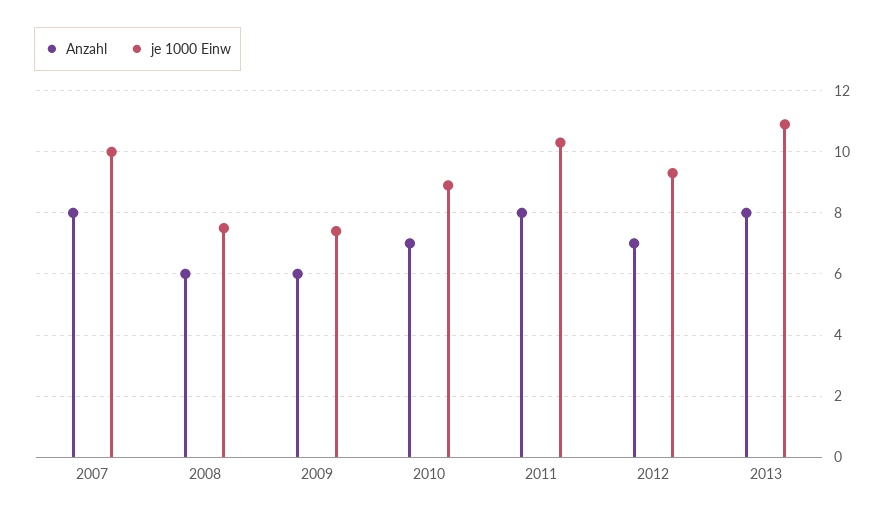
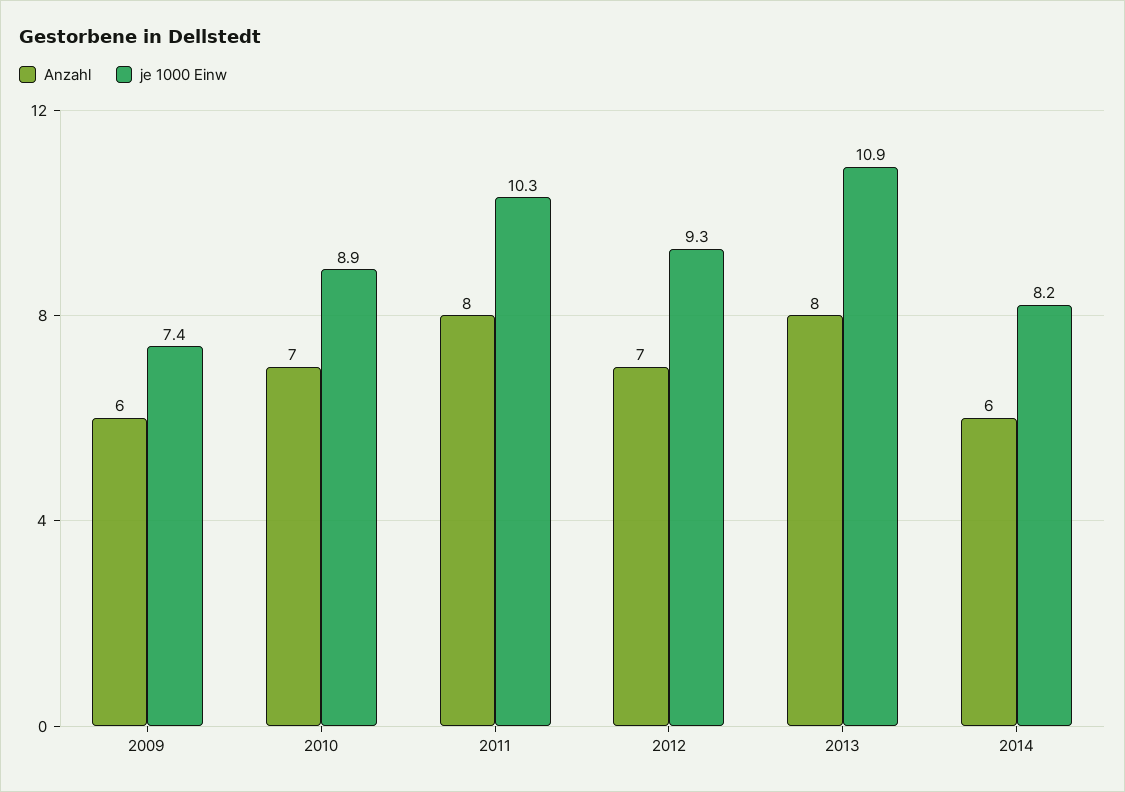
Anzahl, 2007: 8 -> none
je 1000 Einw, 2007: 10 -> none
Anzahl, 2008: 6 -> none
je 1000 Einw, 2008: 7.5 -> none
Anzahl, 2014: none -> 6
je 1000 Einw, 2014: none -> 8.2

